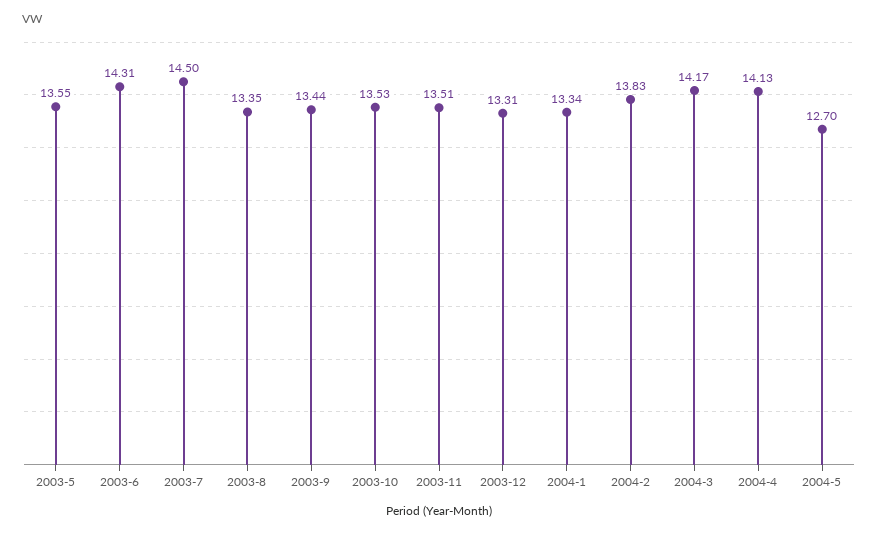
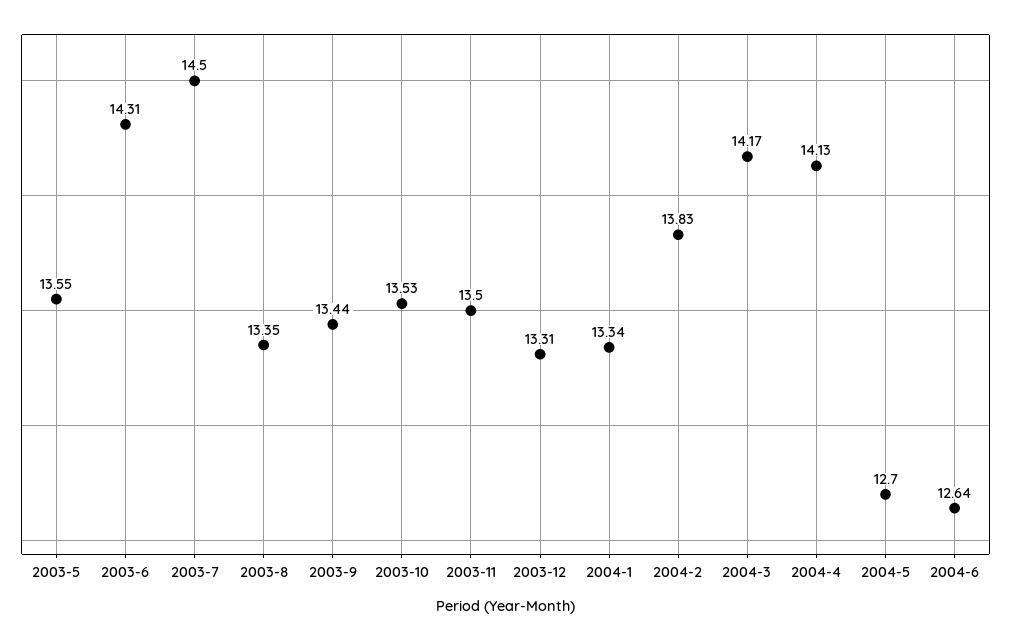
2003-11: 13.51 -> 13.5
2004-6: none -> 12.64

